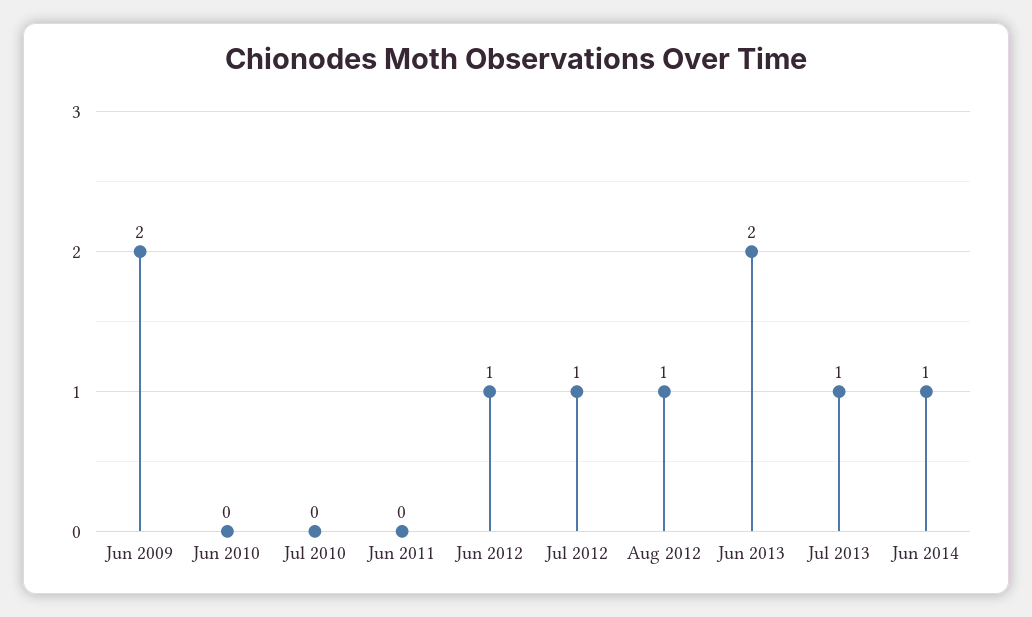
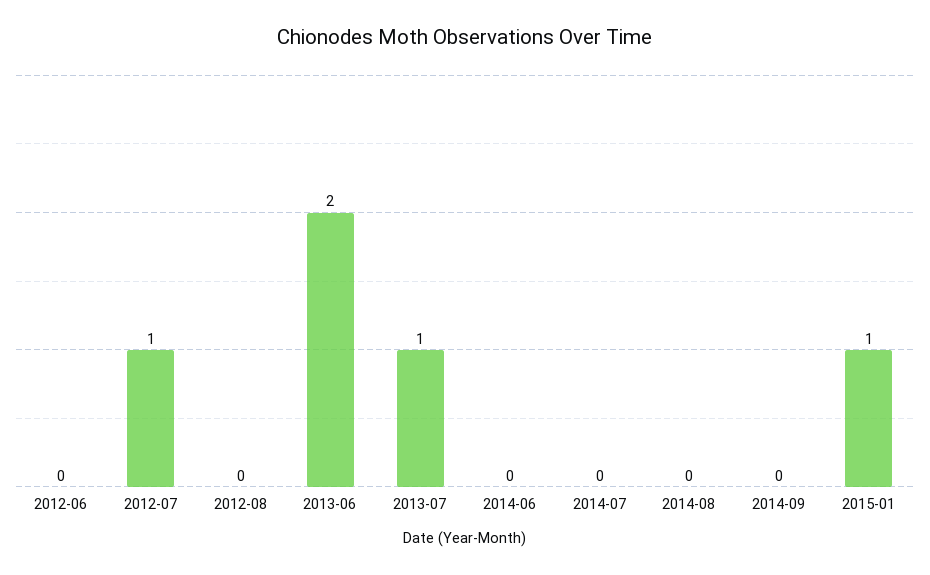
Jun 2009: 2 -> none
Jun 2010: 0 -> none
Jul 2010: 0 -> none
Jun 2011: 0 -> none
Jun 2012: 1 -> 0
Aug 2012: 1 -> 0
Jun 2014: 1 -> 0
2014-07: none -> 0
2014-08: none -> 0
2014-09: none -> 0
2015-01: none -> 1

